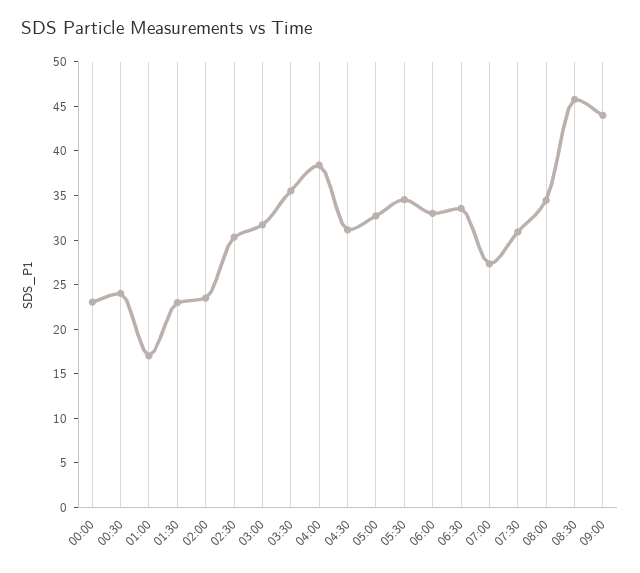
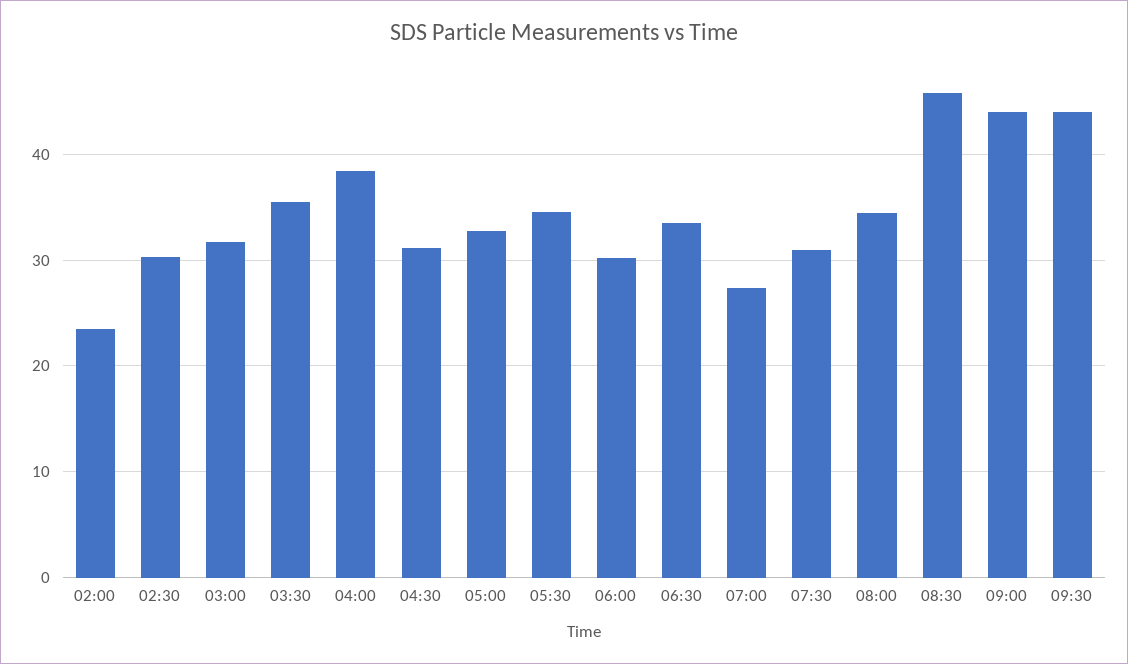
00:00: 23 -> none
00:30: 24 -> none
01:00: 17 -> none
01:30: 23 -> none
06:00: 33 -> 30
09:30: none -> 44

